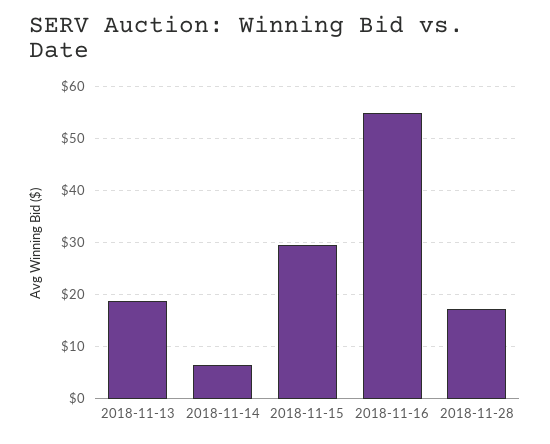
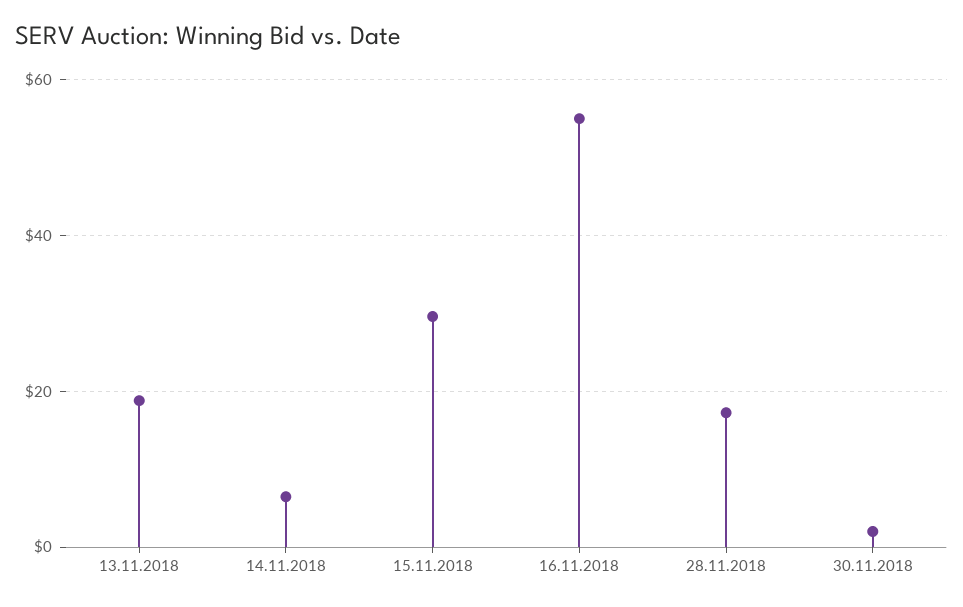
30.11.2018: none -> 2

